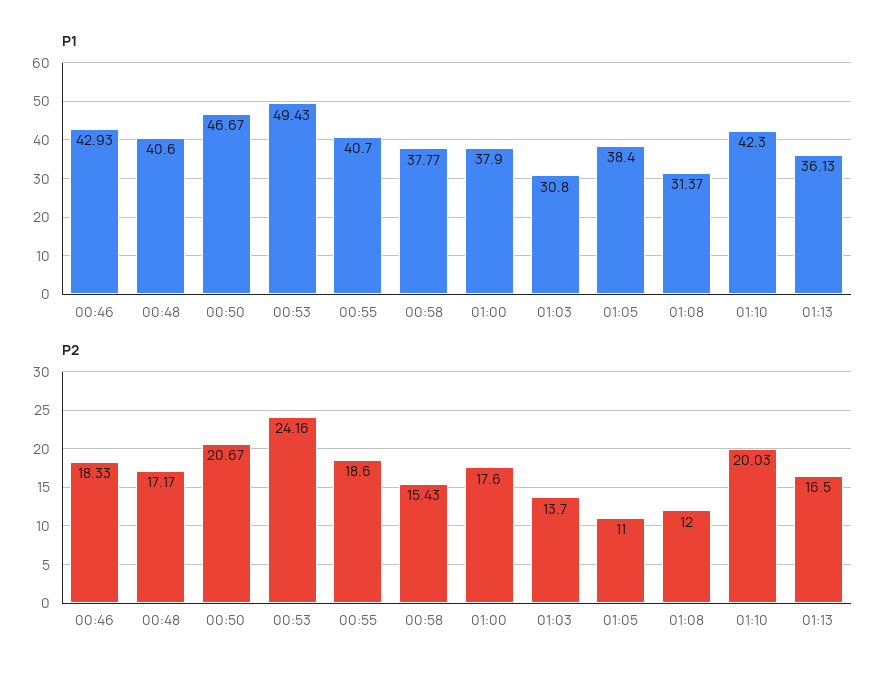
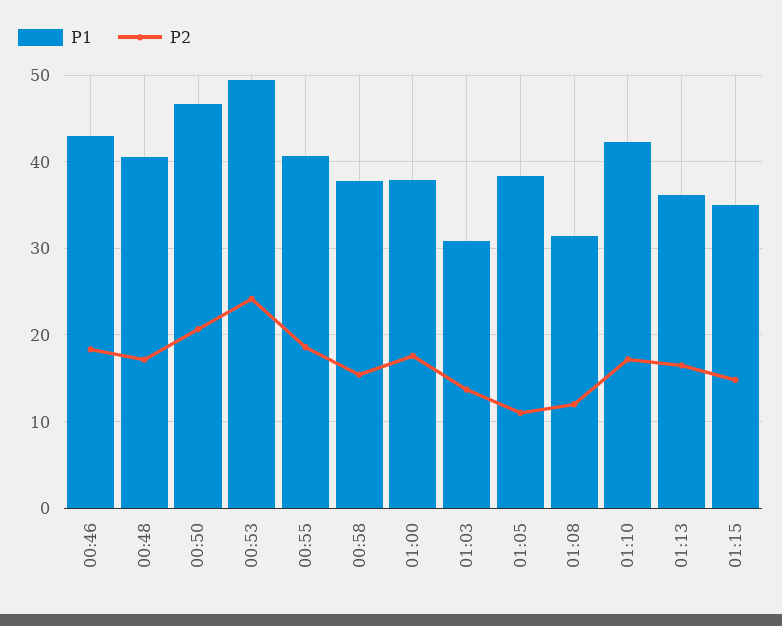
P2, 01:10: 20.03 -> 17
P1, 01:15: none -> 35
P2, 01:15: none -> 15

